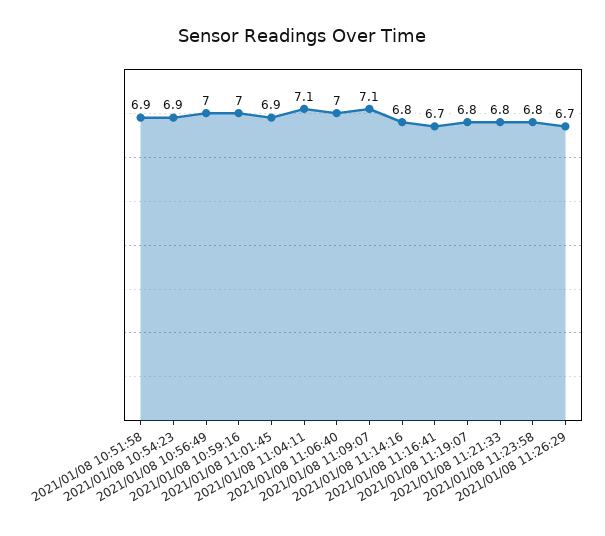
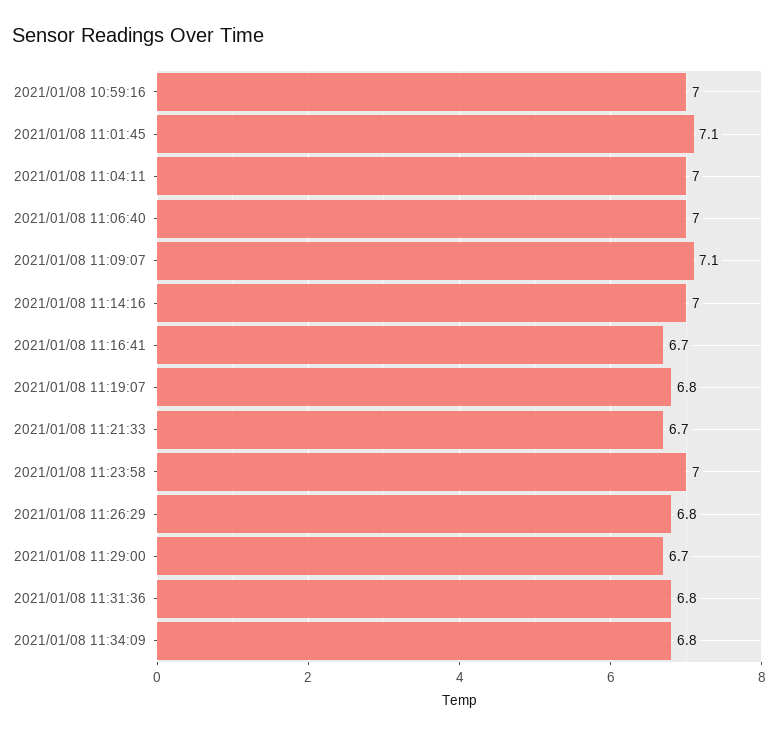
2021/01/08 10:51:58: 6.9 -> none
2021/01/08 10:54:23: 6.9 -> none
2021/01/08 10:56:49: 7 -> none
2021/01/08 11:01:45: 6.9 -> 7.1
2021/01/08 11:04:11: 7.1 -> 7
2021/01/08 11:14:16: 6.8 -> 7
2021/01/08 11:21:33: 6.8 -> 6.7
2021/01/08 11:23:58: 6.8 -> 7
2021/01/08 11:26:29: 6.7 -> 6.8
2021/01/08 11:29:00: none -> 6.7
2021/01/08 11:31:36: none -> 6.8
2021/01/08 11:34:09: none -> 6.8

